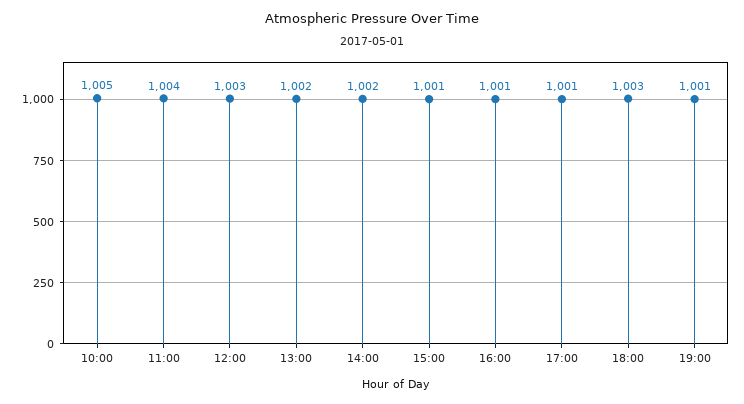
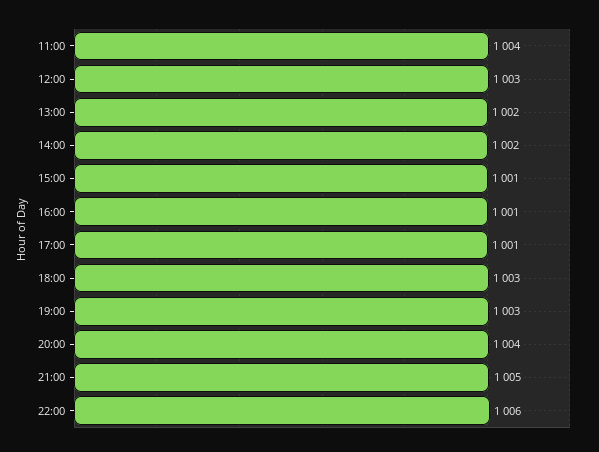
10:00: 1005 -> none
19:00: 1001 -> 1003
20:00: none -> 1004
21:00: none -> 1005
22:00: none -> 1006

